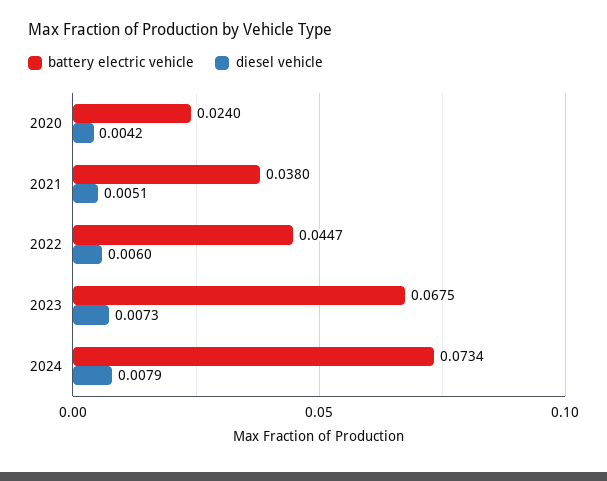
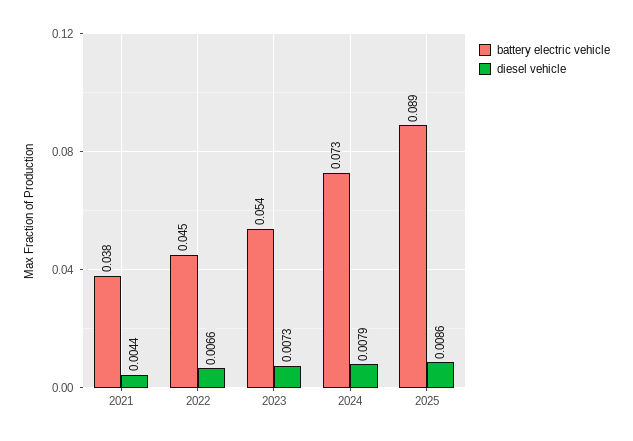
battery electric vehicle, 2020: 0.024 -> none
diesel vehicle, 2020: 0.0042 -> none
diesel vehicle, 2021: 0.0051 -> 0.0044
diesel vehicle, 2022: 0.006 -> 0.0066
battery electric vehicle, 2023: 0.0675 -> 0.054
battery electric vehicle, 2025: none -> 0.089
diesel vehicle, 2025: none -> 0.0086

